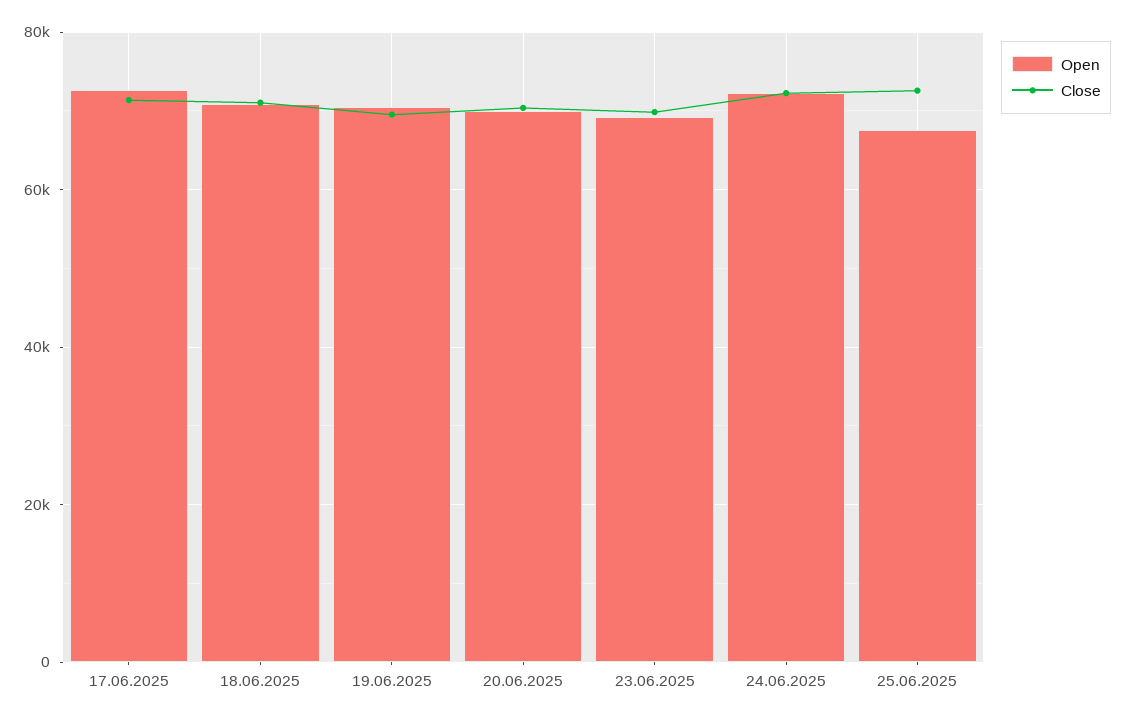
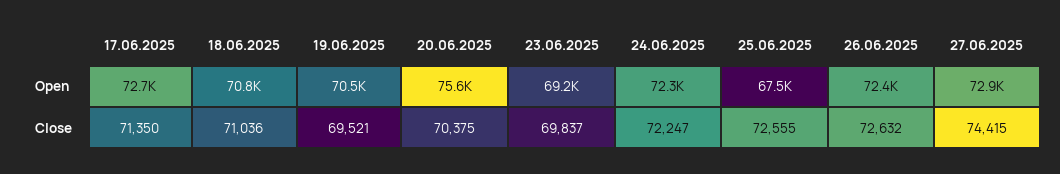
Open, 20.06.2025: 70000 -> 75600
Open, 26.06.2025: none -> 72400
Open, 27.06.2025: none -> 72900
Close, 26.06.2025: none -> 72632
Close, 27.06.2025: none -> 74415

